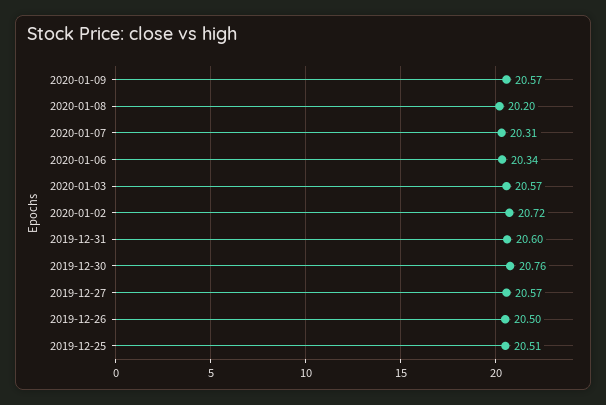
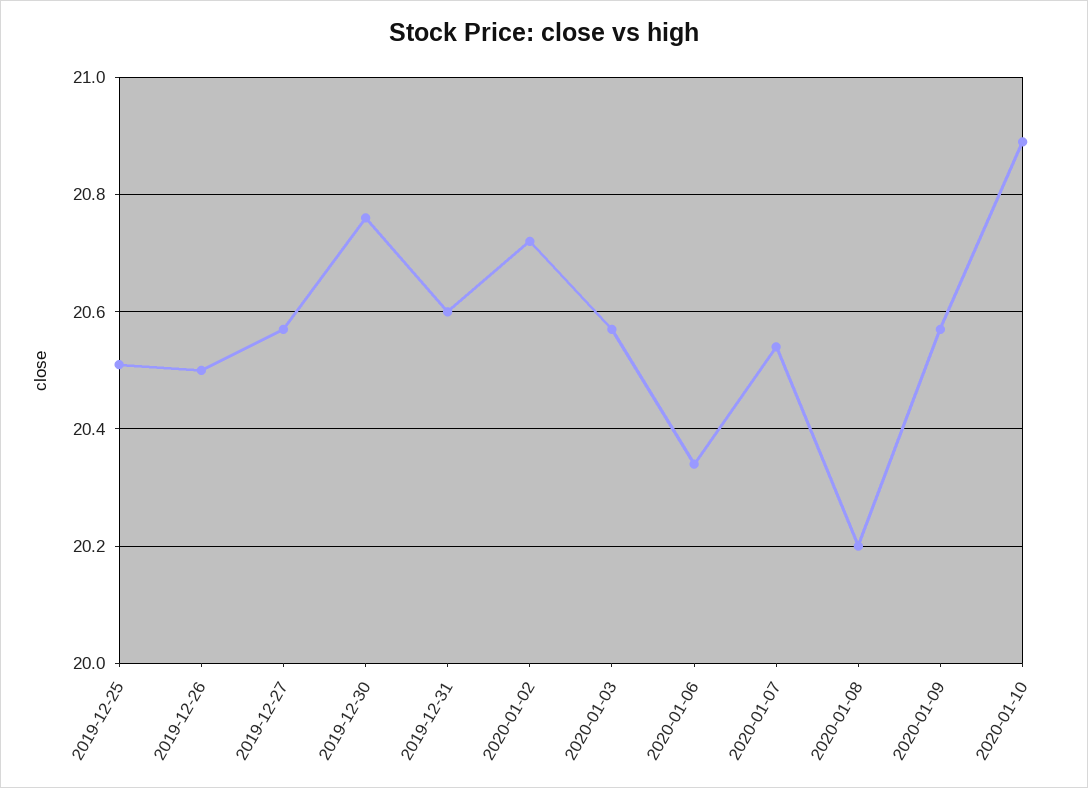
2020-01-07: 20.31 -> 20.55
2020-01-10: none -> 20.9

